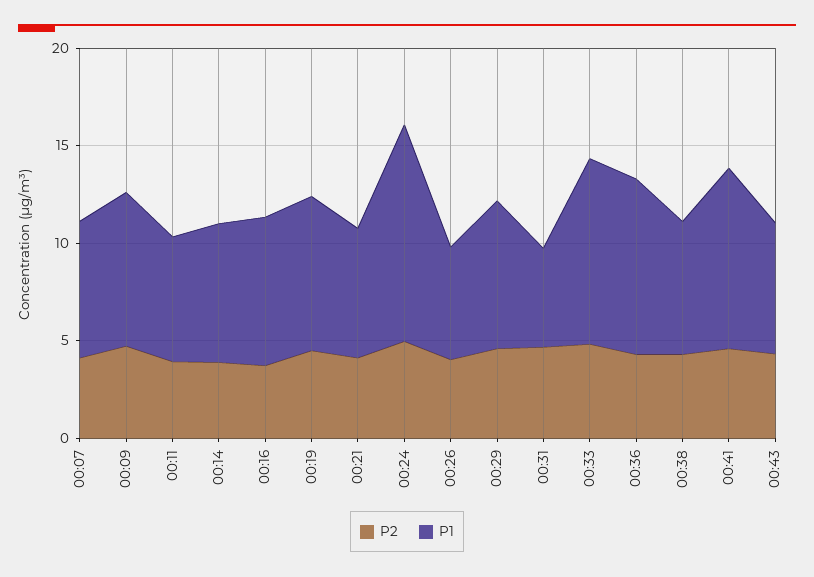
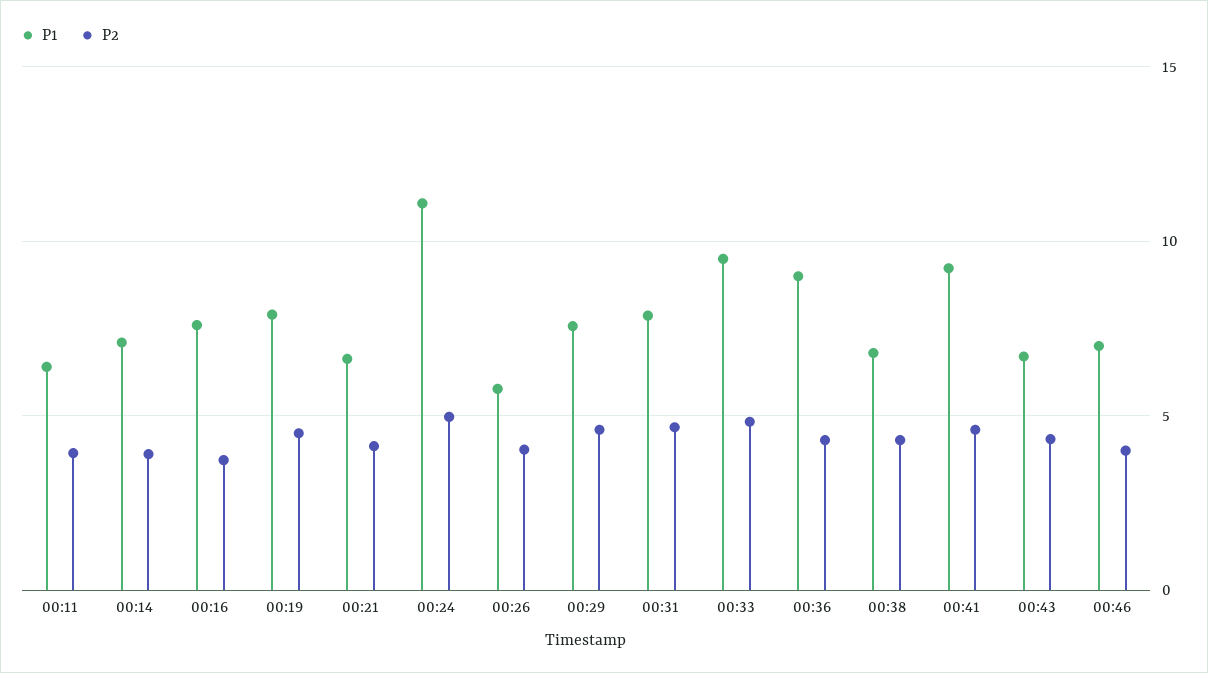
P2, 00:07: 4 -> none
P1, 00:07: 7 -> none
P2, 00:09: 5 -> none
P1, 00:09: 8 -> none
P1, 00:31: 5 -> 8
P1, 00:46: none -> 7
P2, 00:46: none -> 4

